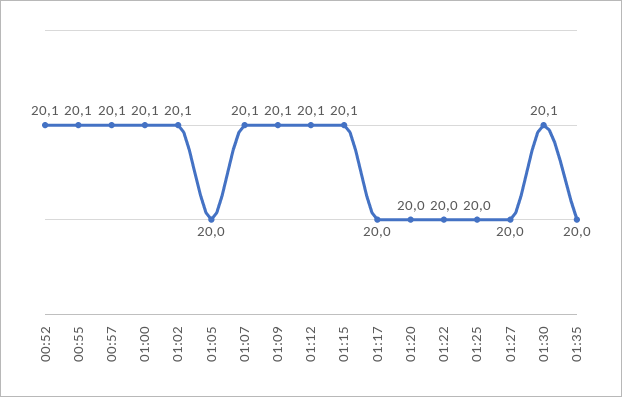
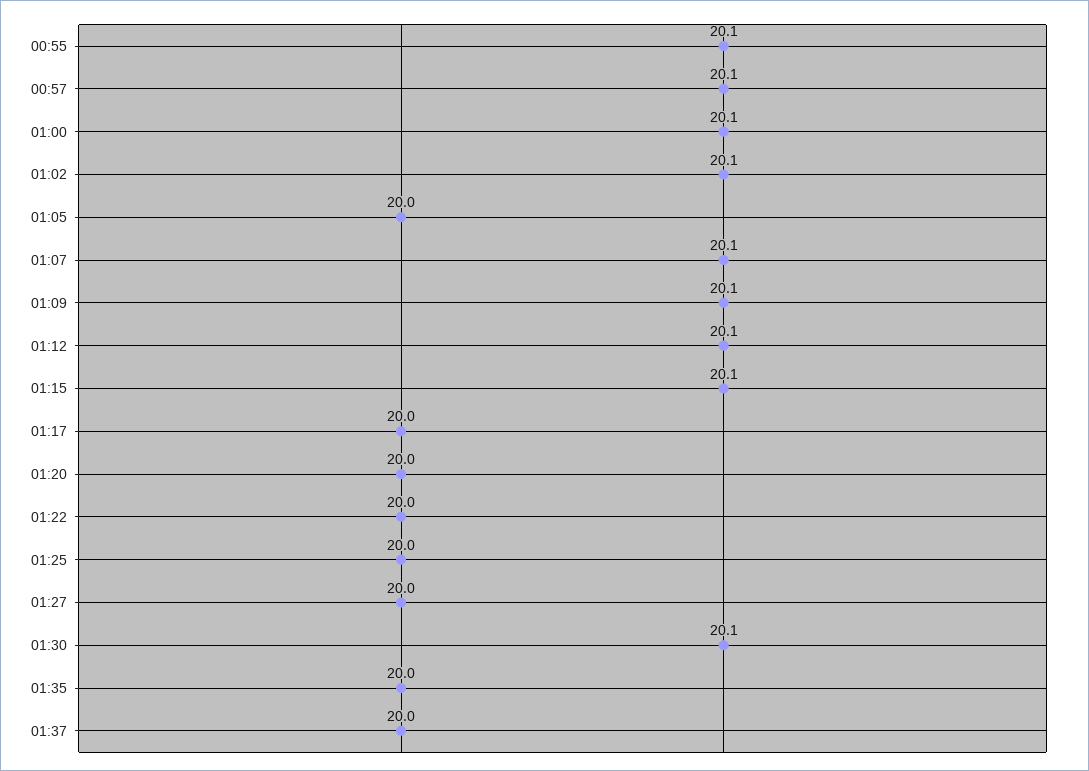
00:52: 20.1 -> none
01:37: none -> 20

